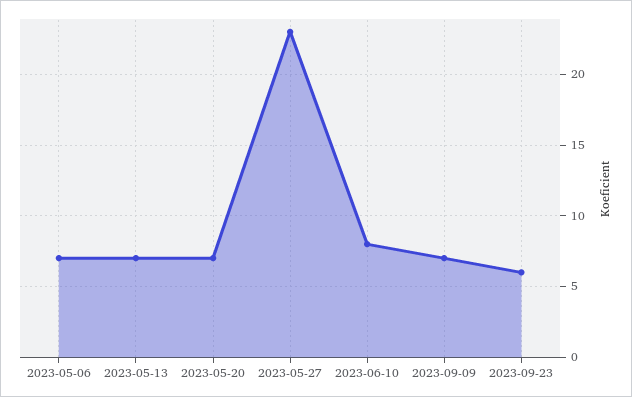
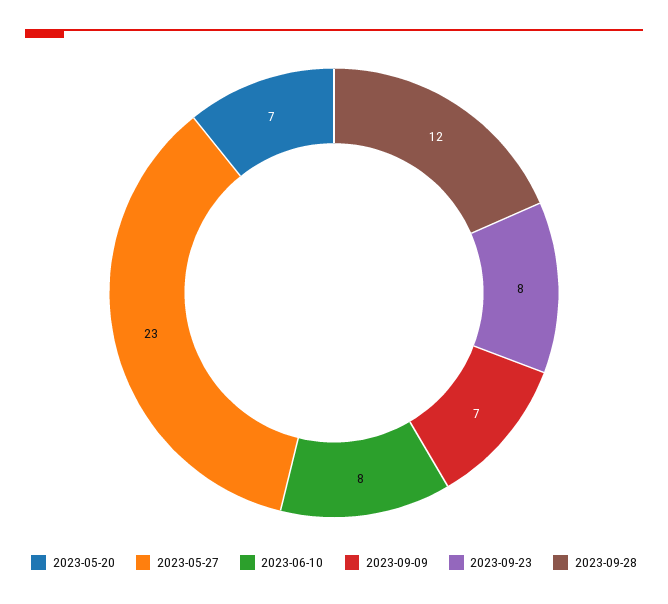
2023-05-06: 7 -> none
2023-05-13: 7 -> none
2023-09-23: 6 -> 8
2023-09-28: none -> 12

